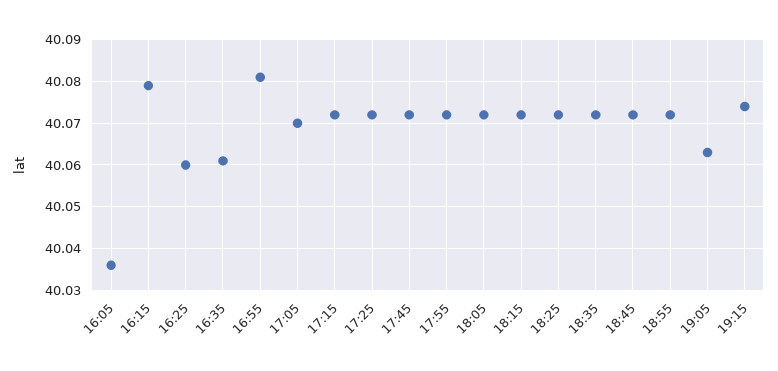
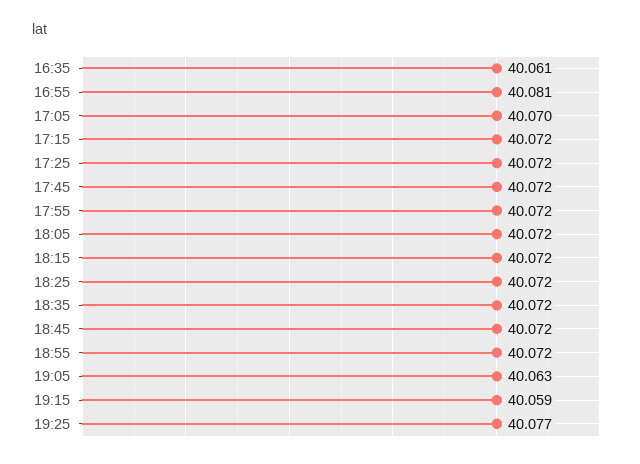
16:05: 40.035 -> none
16:15: 40.08 -> none
16:25: 40.06 -> none
19:15: 40.075 -> 40.059
19:25: none -> 40.077

